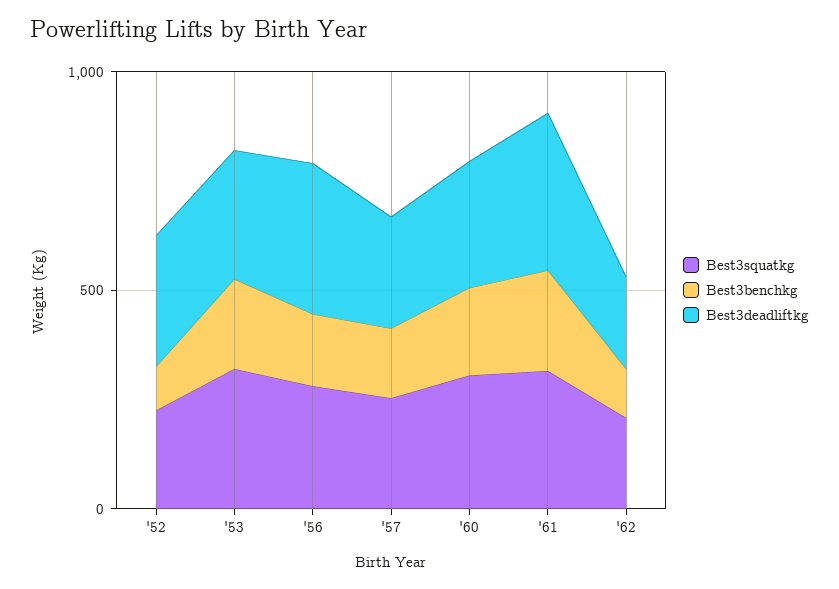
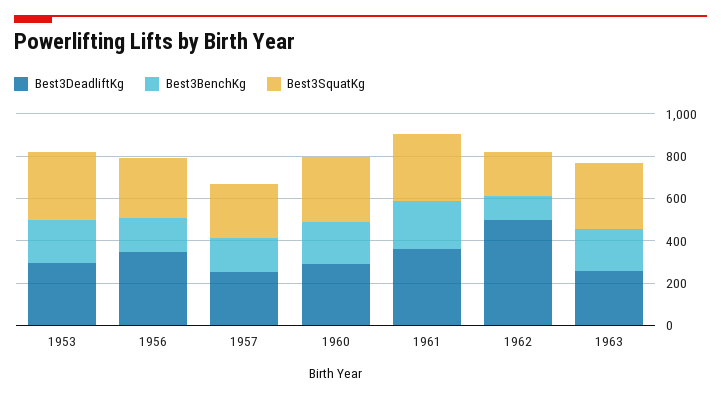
Best3squatkg, '52: 200 -> none
Best3benchkg, '52: 100 -> none
Best3deadliftkg, '52: 300 -> none
Best3deadliftkg, '62: 200 -> 500
Best3deadliftkg, 1963: none -> 250
Best3benchkg, 1963: none -> 200
Best3squatkg, 1963: none -> 300

